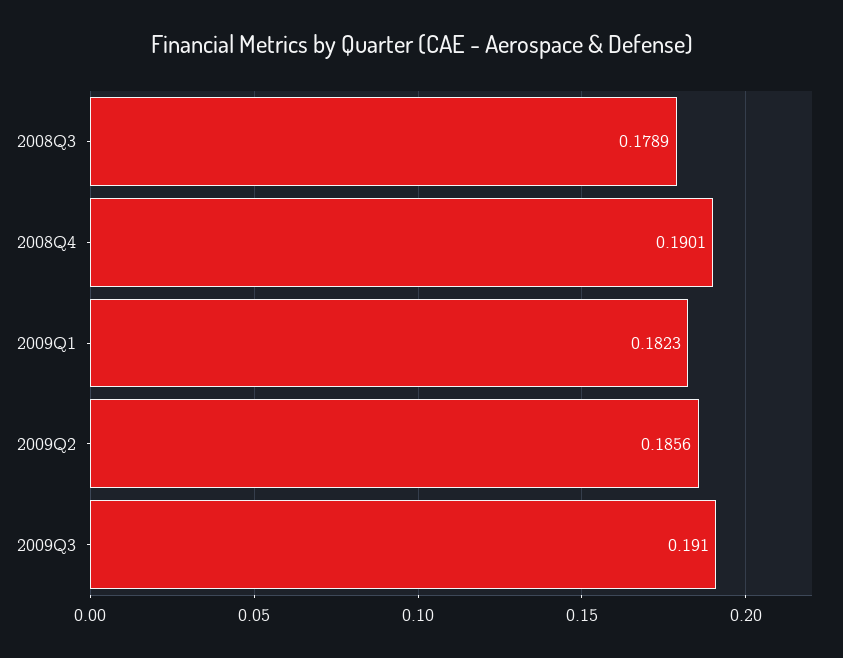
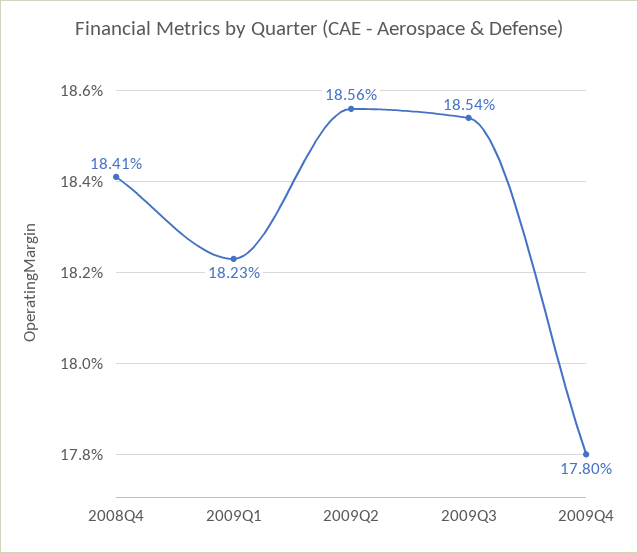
2008Q3: 0.1789 -> none
2008Q4: 0.1901 -> 0.1841
2009Q3: 0.191 -> 0.1854
2009Q4: none -> 0.178

